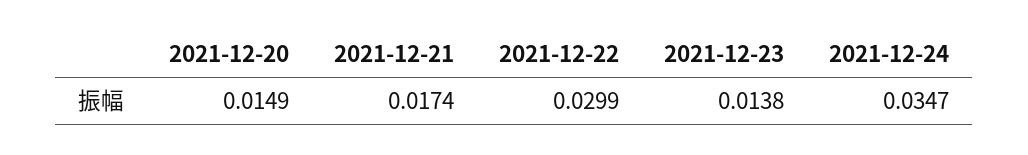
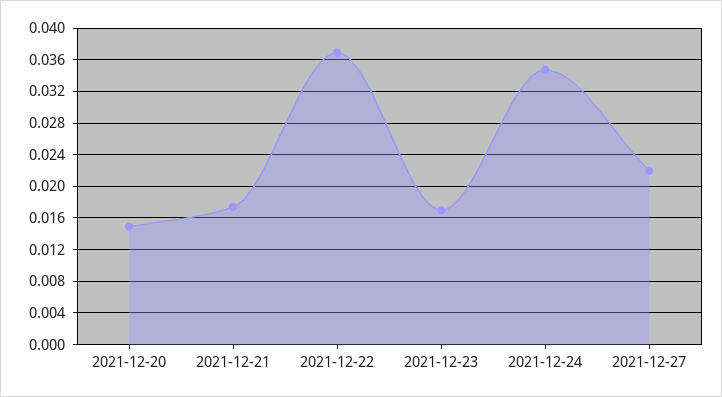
2021-12-22: 0.0299 -> 0.037
2021-12-23: 0.0138 -> 0.017
2021-12-27: none -> 0.022

